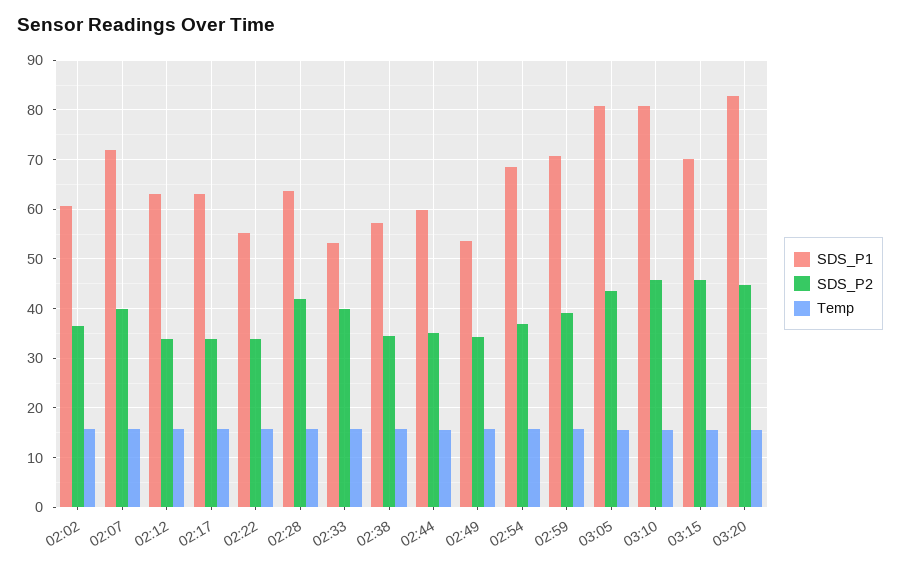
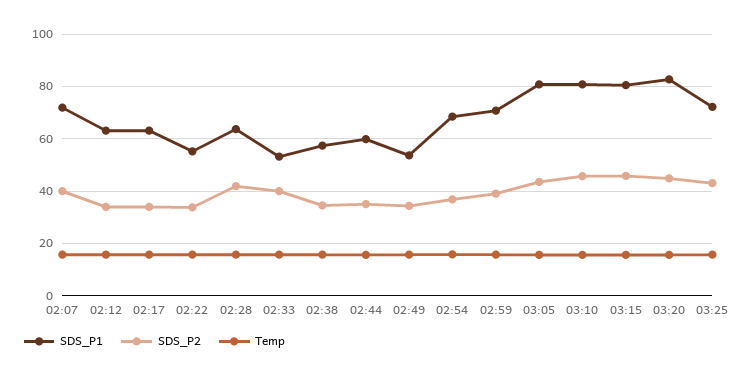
SDS_P1, 02:02: 60 -> none
SDS_P2, 02:02: 36 -> none
Temp, 02:02: 16 -> none
SDS_P1, 03:15: 70 -> 80
SDS_P1, 03:25: none -> 72.5
SDS_P2, 03:25: none -> 42.5
Temp, 03:25: none -> 15

